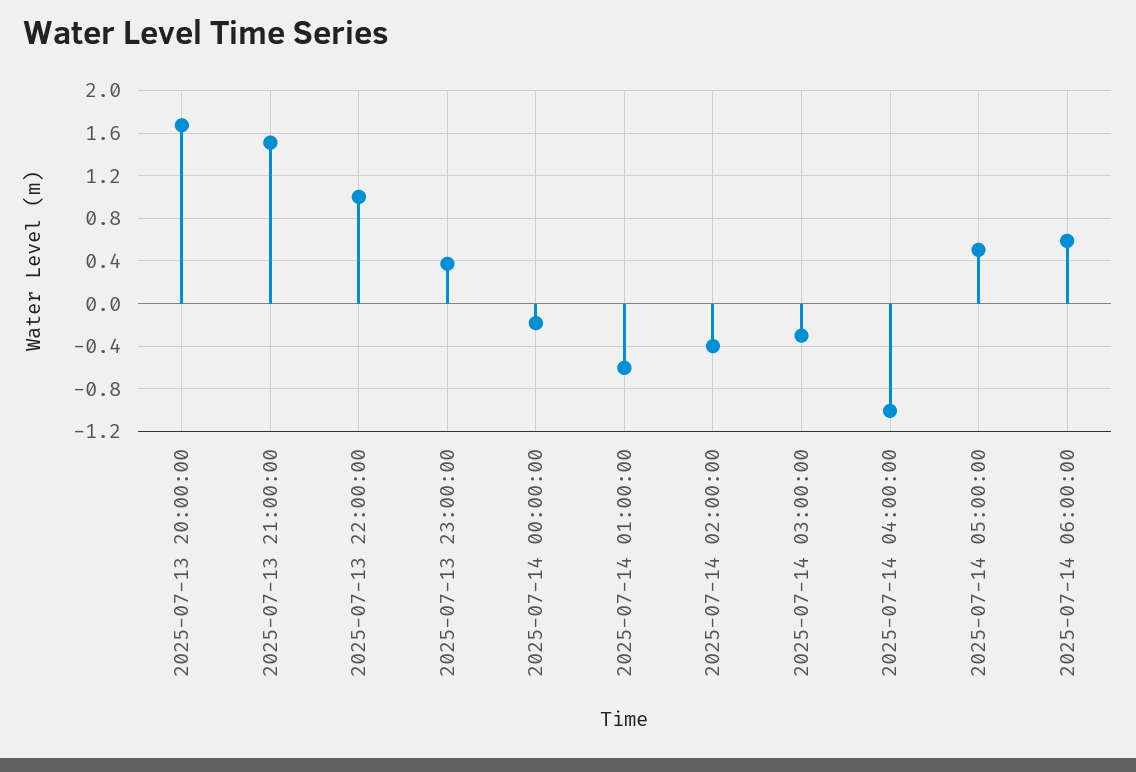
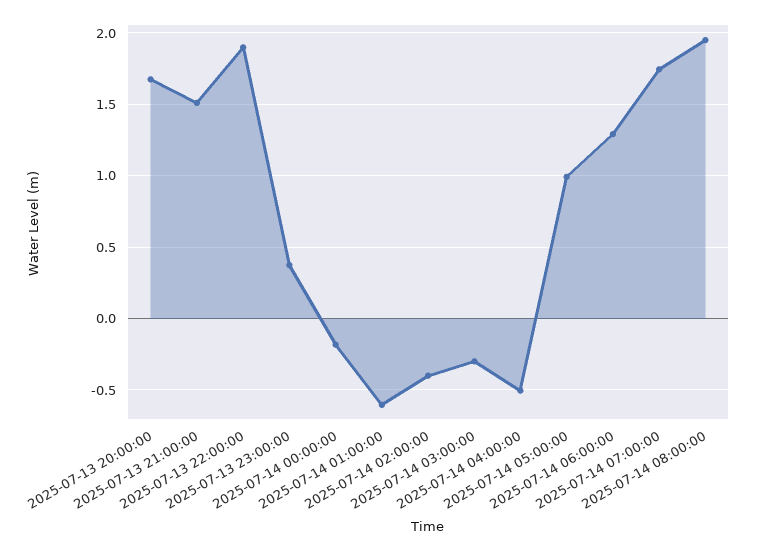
2025-07-13 22:00:00: 1 -> 1.9
2025-07-14 04:00:00: -1 -> -0.5
2025-07-14 05:00:00: 0.5 -> 1
2025-07-14 06:00:00: 0.6 -> 1.3
2025-07-14 07:00:00: none -> 1.75
2025-07-14 08:00:00: none -> 1.95

